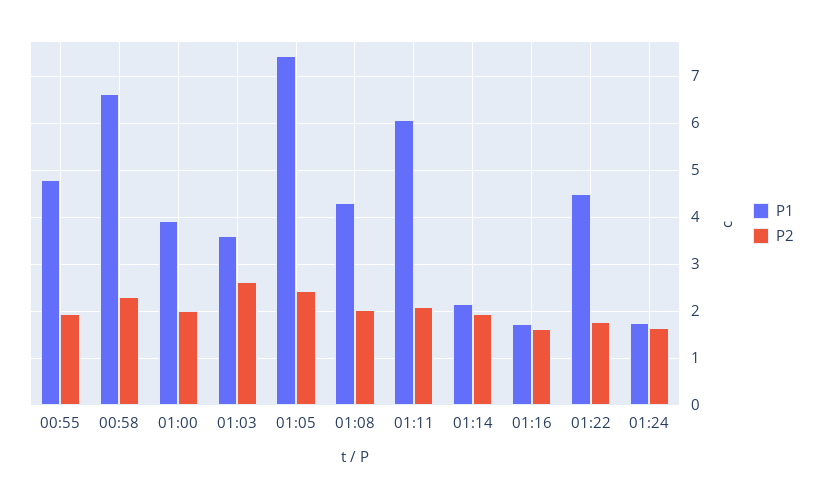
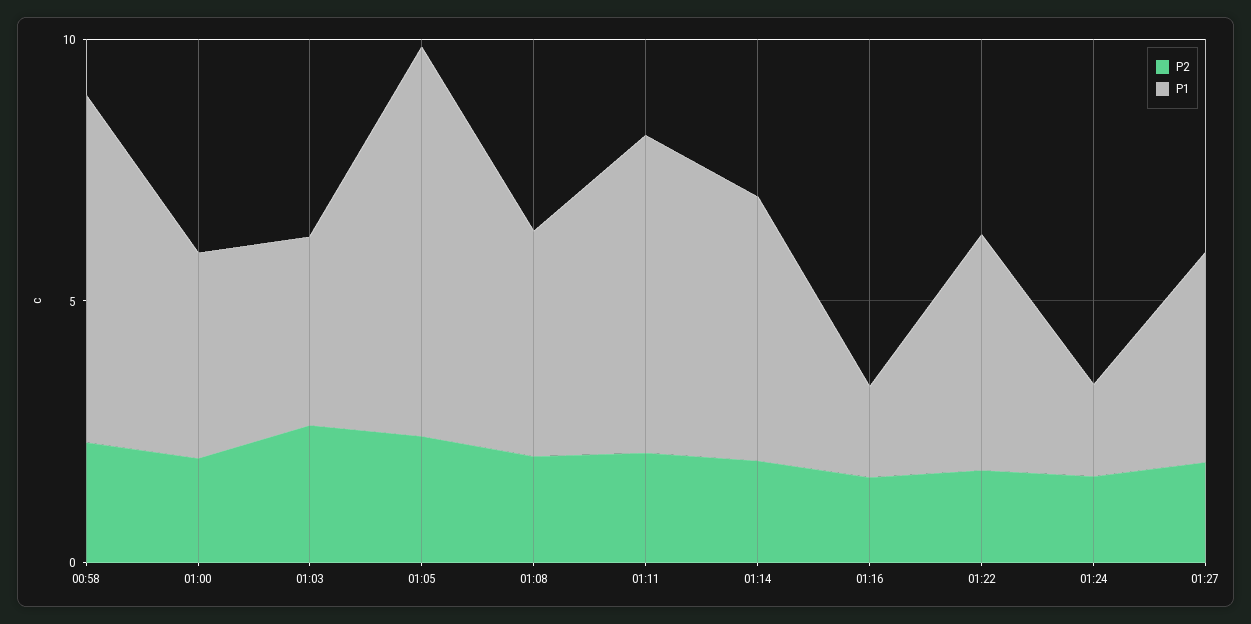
P1, 00:55: 4.8 -> none
P2, 00:55: 2 -> none
P1, 01:14: 2.2 -> 5
P2, 01:27: none -> 2
P1, 01:27: none -> 4

